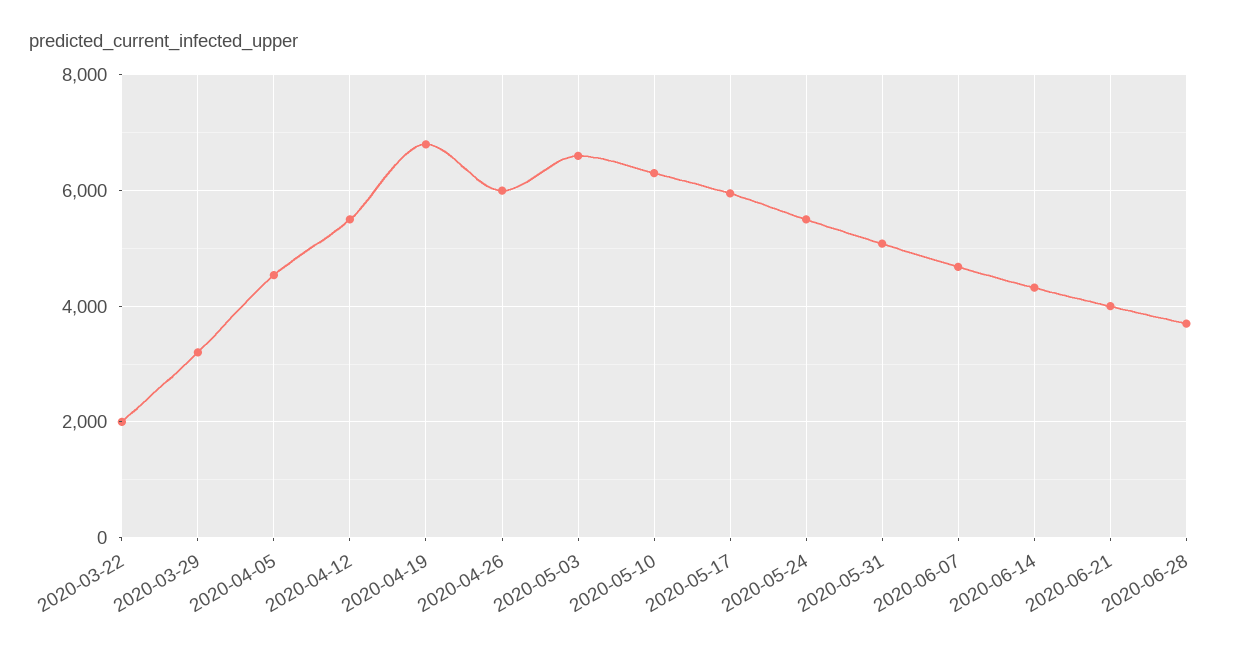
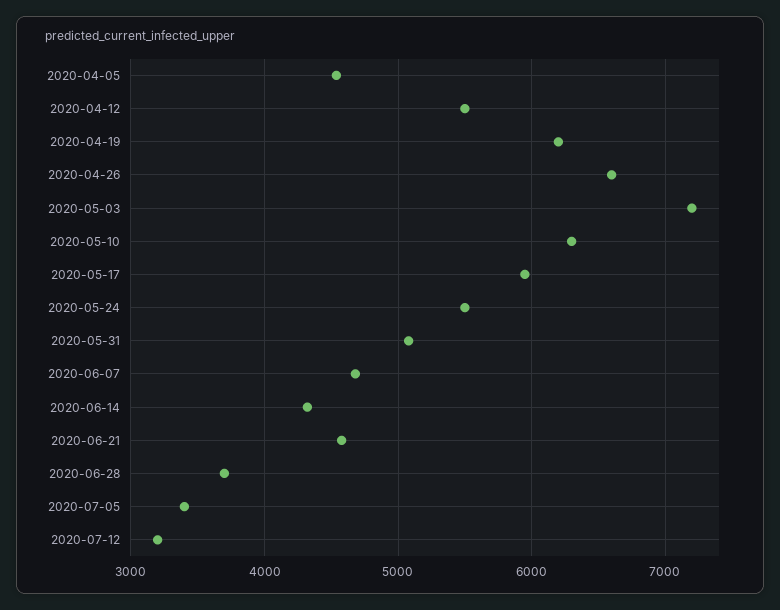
2020-03-22: 2000 -> none
2020-03-29: 3200 -> none
2020-04-19: 6800 -> 6200
2020-04-26: 6000 -> 6600
2020-05-03: 6600 -> 7200
2020-06-21: 4000 -> 4600
2020-07-05: none -> 3400
2020-07-12: none -> 3200

